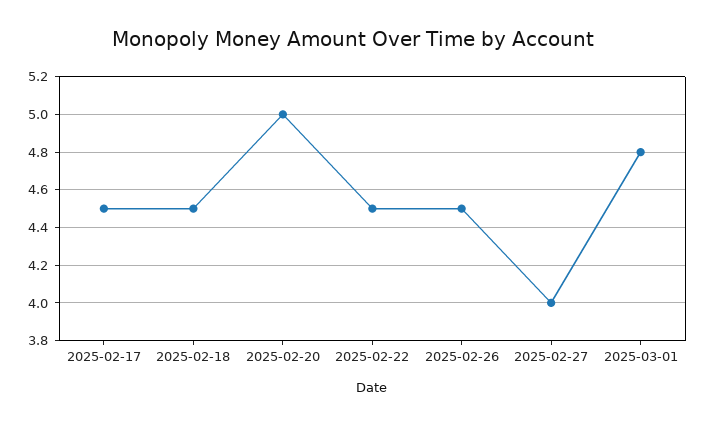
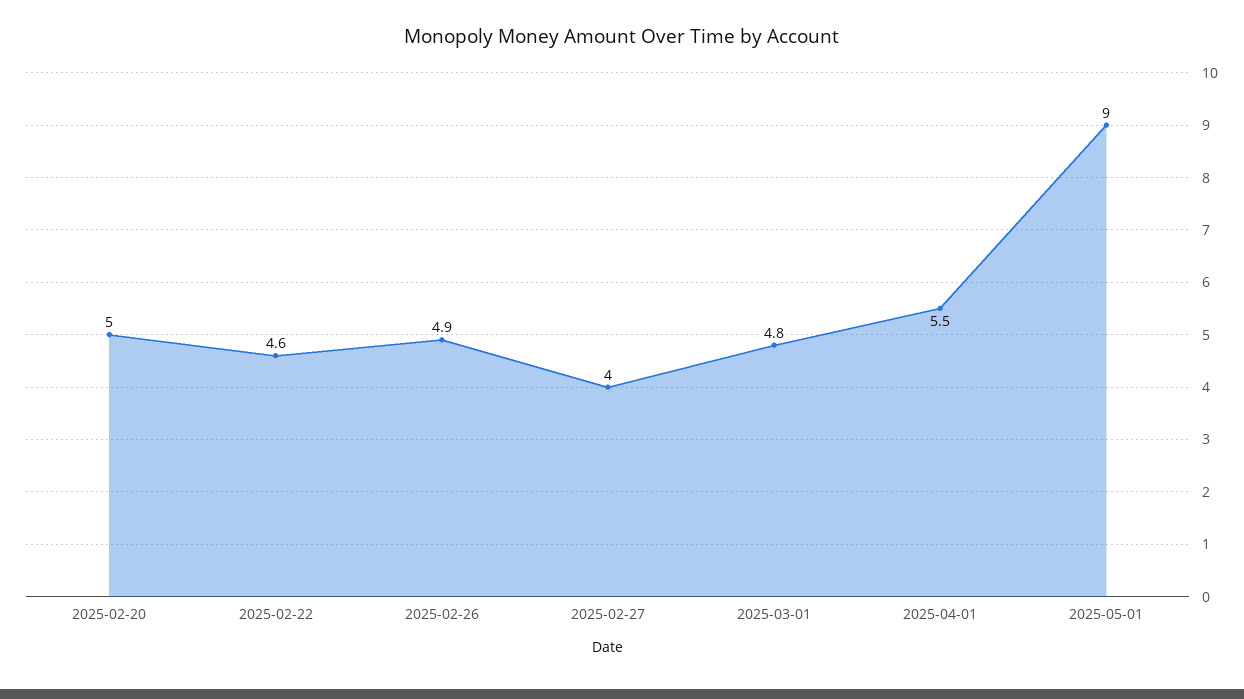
2025-02-17: 4.5 -> none
2025-02-18: 4.5 -> none
2025-02-22: 4.5 -> 4.6
2025-02-26: 4.5 -> 4.9
2025-04-01: none -> 5.5
2025-05-01: none -> 9

